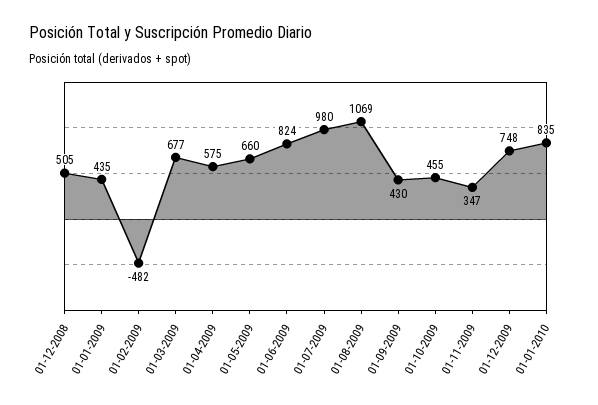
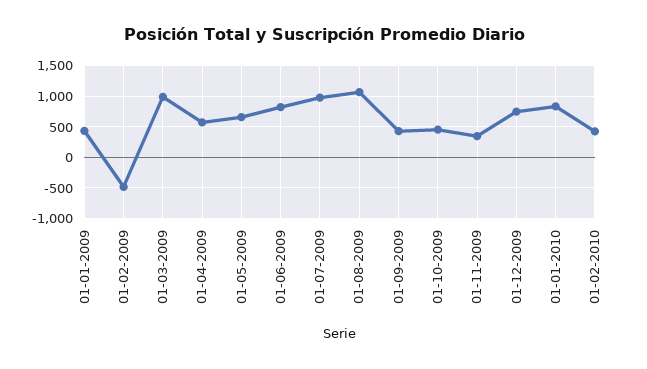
01-12-2008: 505 -> none
01-03-2009: 677 -> 1000
01-02-2010: none -> 400

